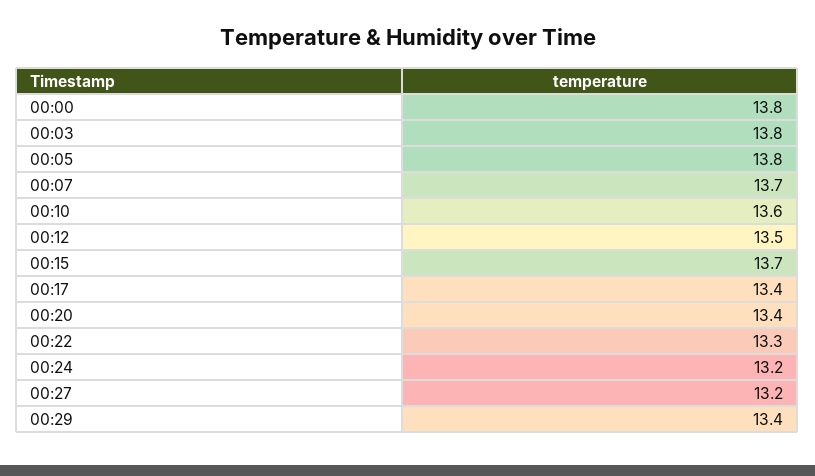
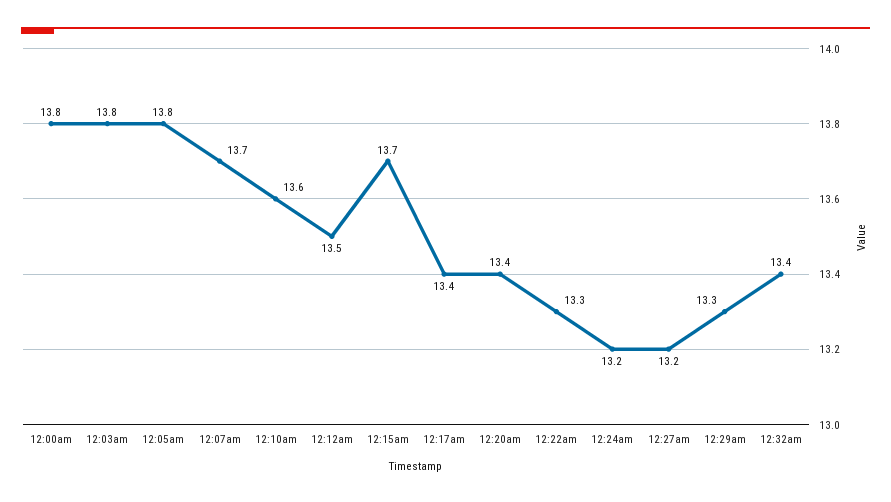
00:29: 13.4 -> 13.3
12:32am: none -> 13.4

